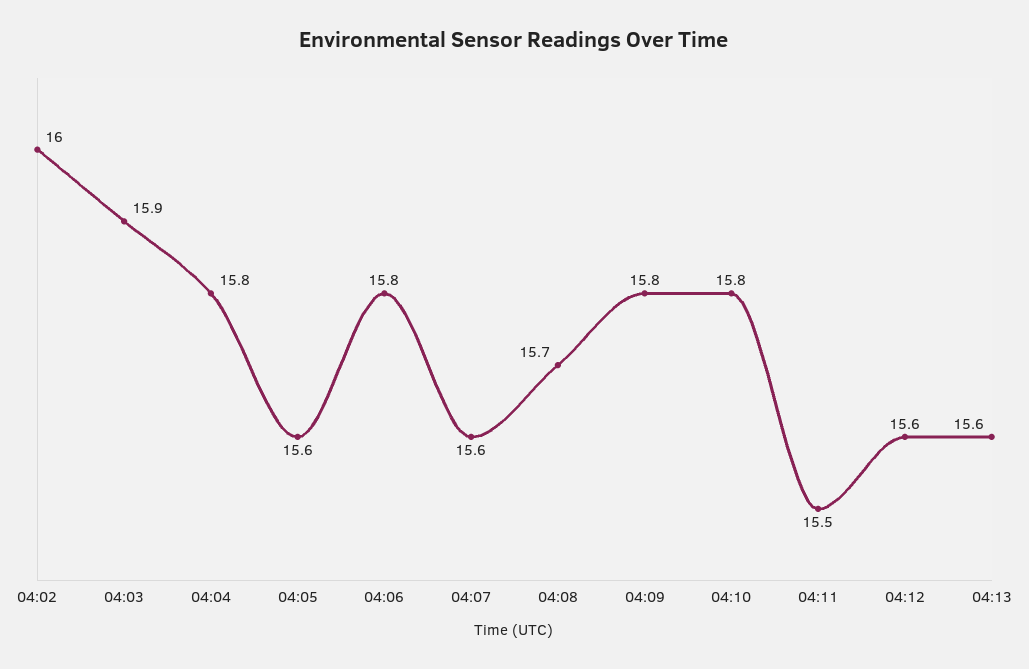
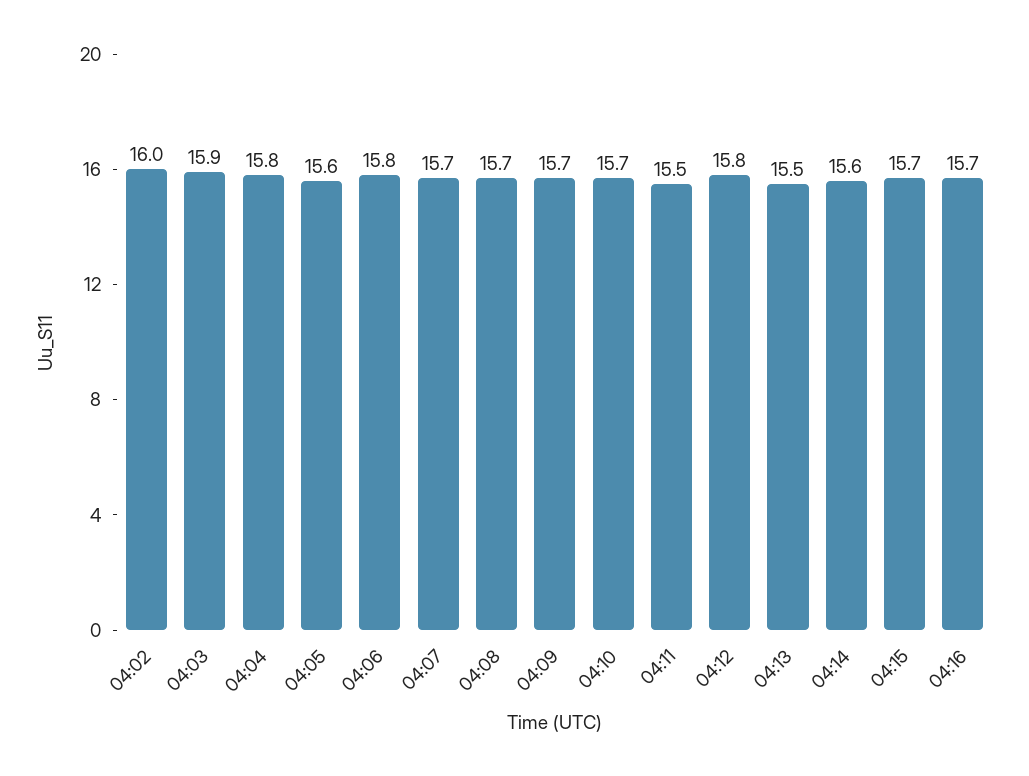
04:07: 15.6 -> 15.7
04:09: 15.8 -> 15.7
04:10: 15.8 -> 15.7
04:12: 15.6 -> 15.8
04:13: 15.6 -> 15.5
04:14: none -> 15.6
04:15: none -> 15.7
04:16: none -> 15.7

